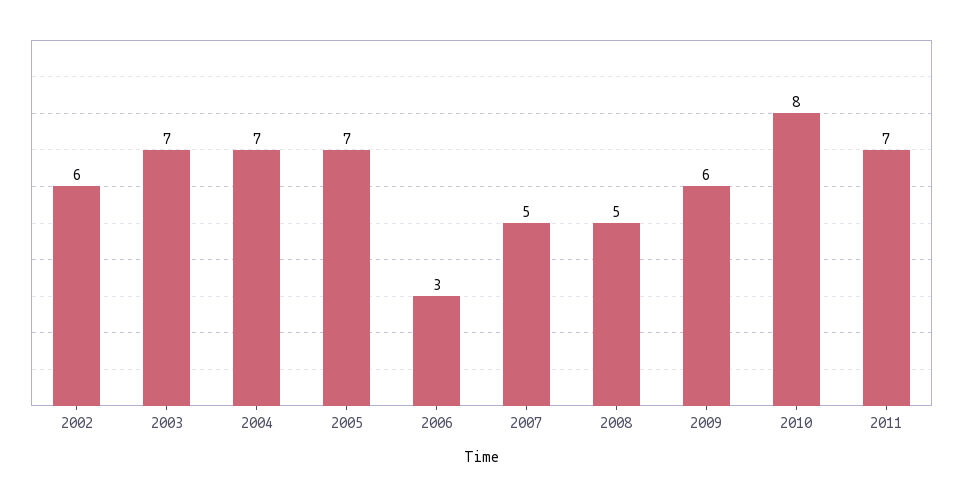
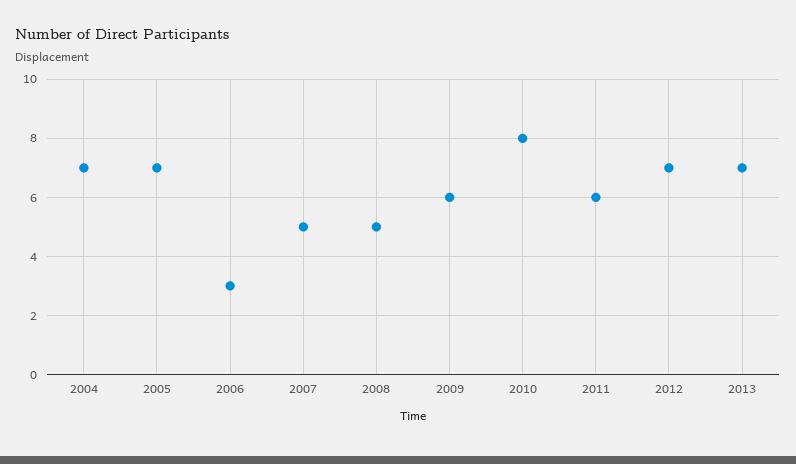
2002: 6 -> none
2003: 7 -> none
2011: 7 -> 6
2012: none -> 7
2013: none -> 7

